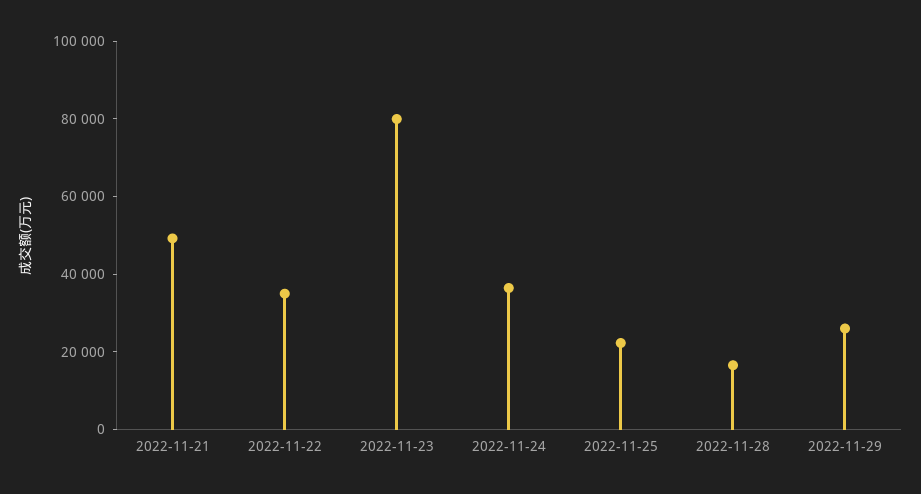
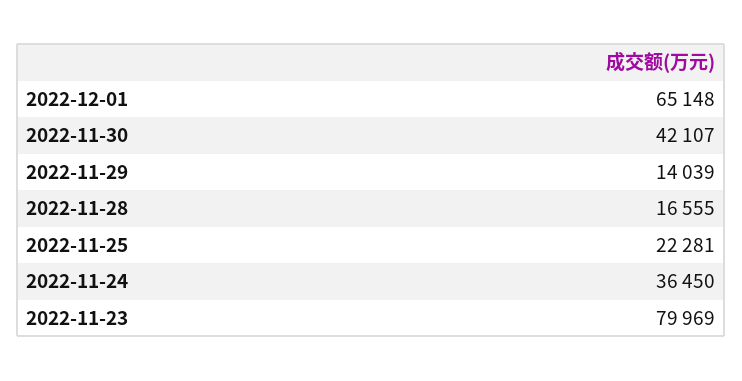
2022-11-21: 50000 -> none
2022-11-22: 35000 -> none
2022-11-29: 25000 -> 14039
2022-12-01: none -> 65148
2022-11-30: none -> 42107

